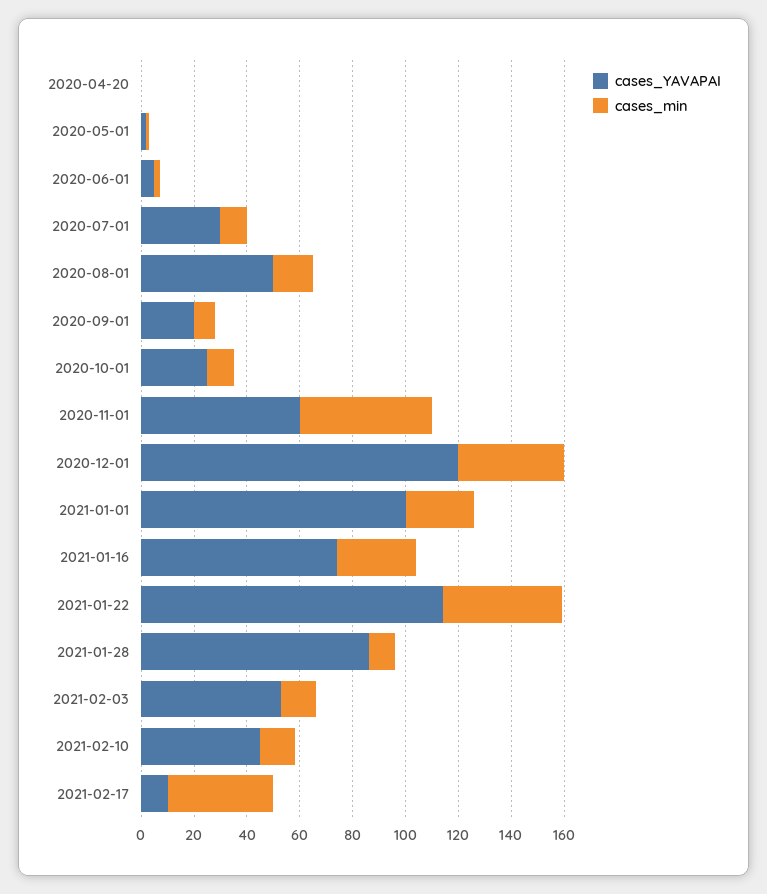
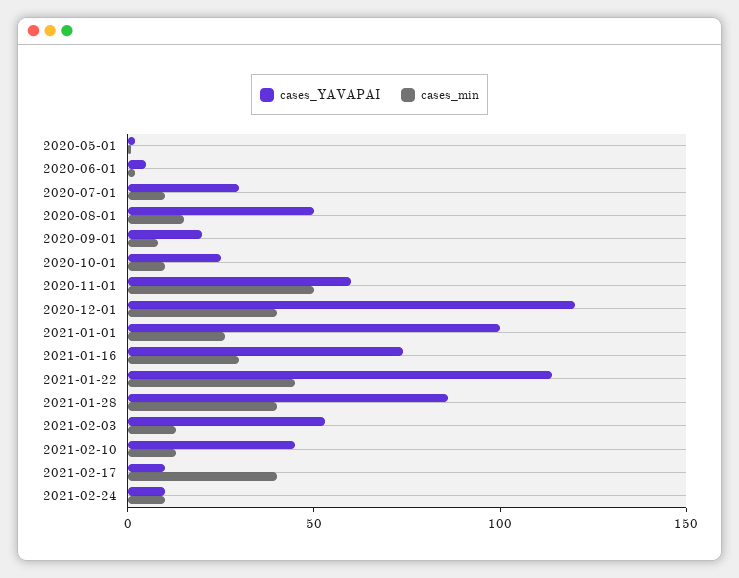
cases_YAVAPAI, 2020-04-20: 0 -> none
cases_min, 2020-04-20: 0 -> none
cases_min, 2021-01-28: 10 -> 40
cases_YAVAPAI, 2021-02-24: none -> 10
cases_min, 2021-02-24: none -> 10

